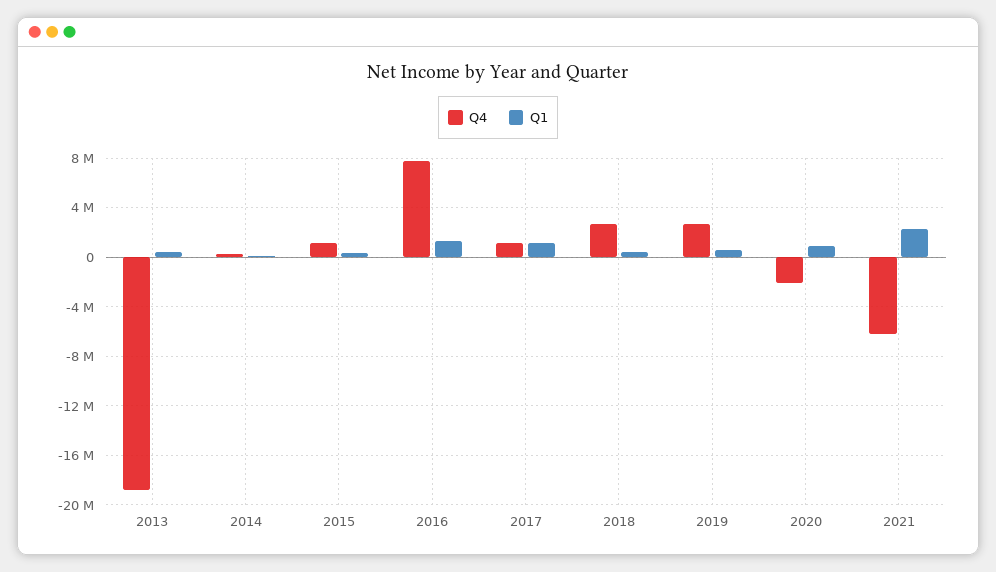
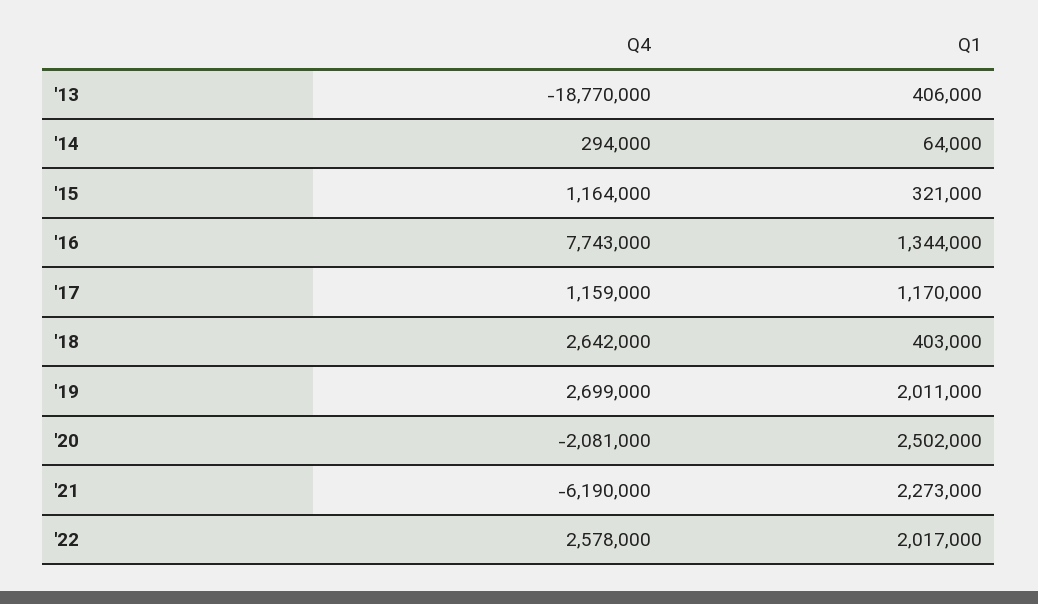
Q1, 2019: 500000 -> 2011000
Q1, 2020: 1000000 -> 2502000
Q4, '22: none -> 2578000
Q1, '22: none -> 2017000

